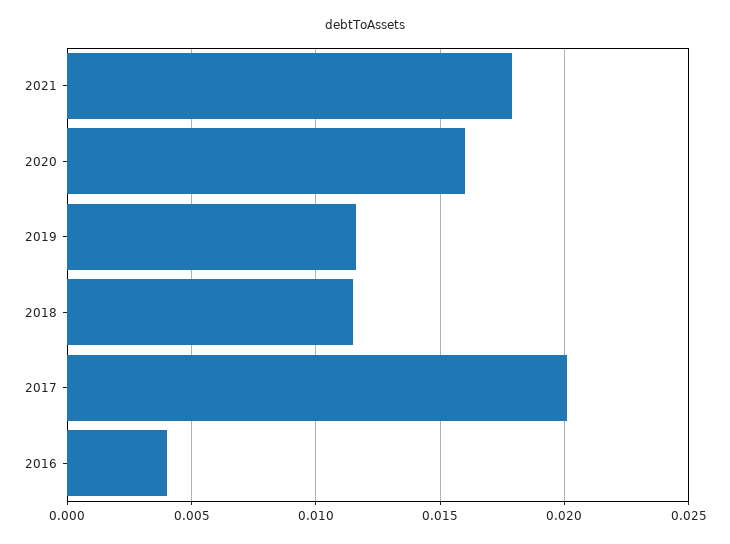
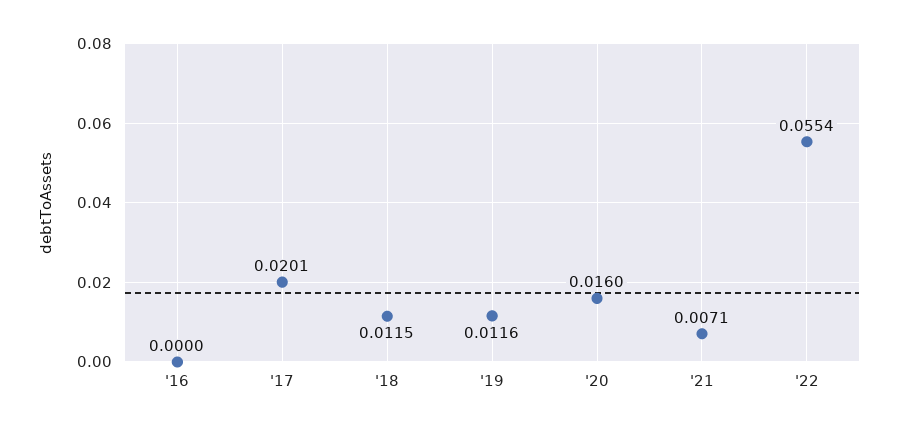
2021: 0.018 -> 0.0071
2016: 0.004 -> 0
'22: none -> 0.0554

